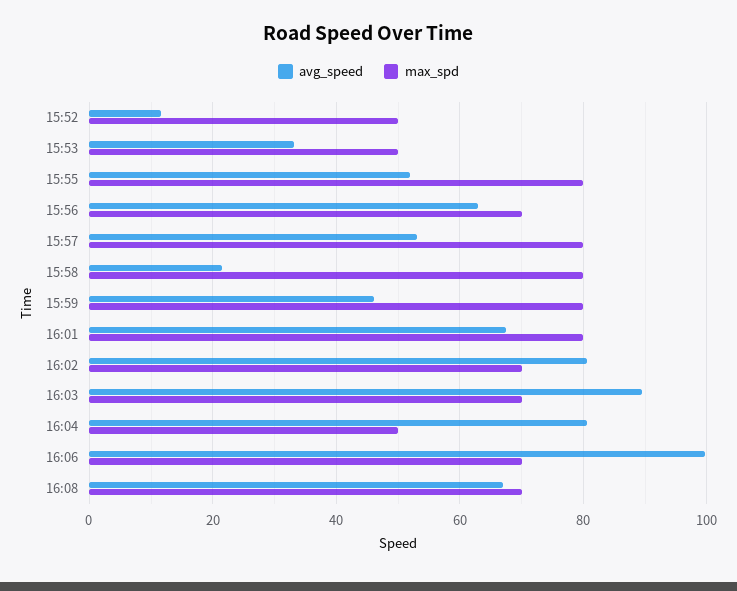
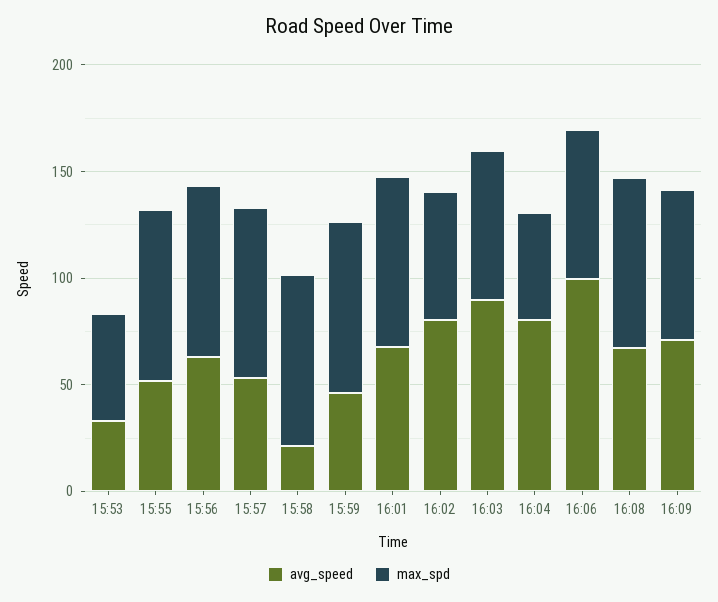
avg_speed, 15:52: 12 -> none
max_spd, 15:52: 50 -> none
max_spd, 15:56: 70 -> 80
max_spd, 16:02: 70 -> 60
max_spd, 16:08: 70 -> 80
avg_speed, 16:09: none -> 70
max_spd, 16:09: none -> 70

